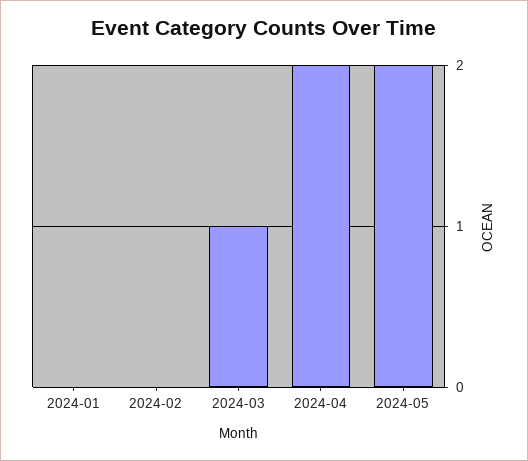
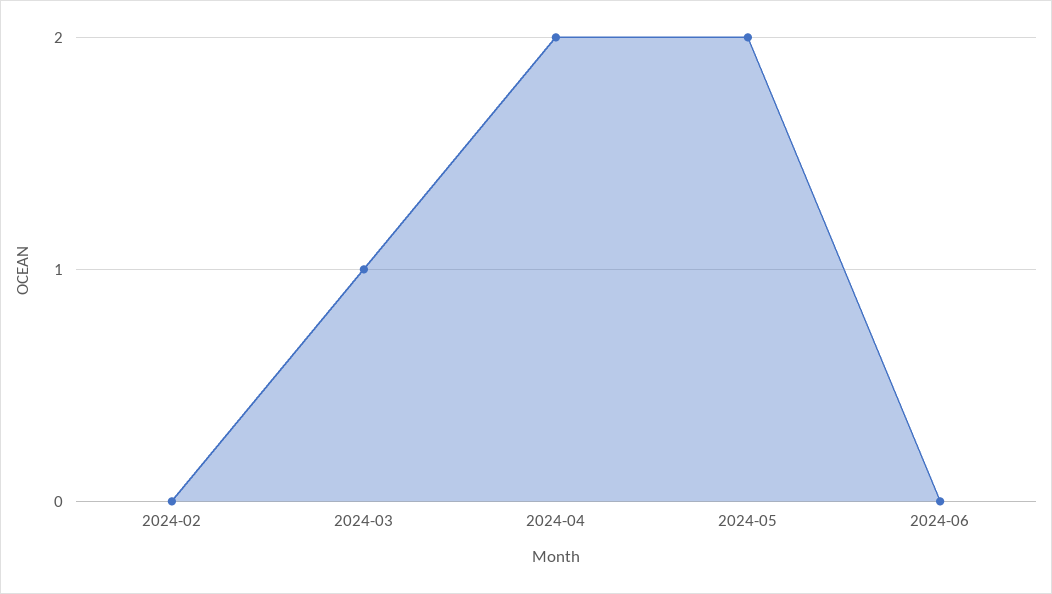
2024-01: 0 -> none
2024-06: none -> 0

